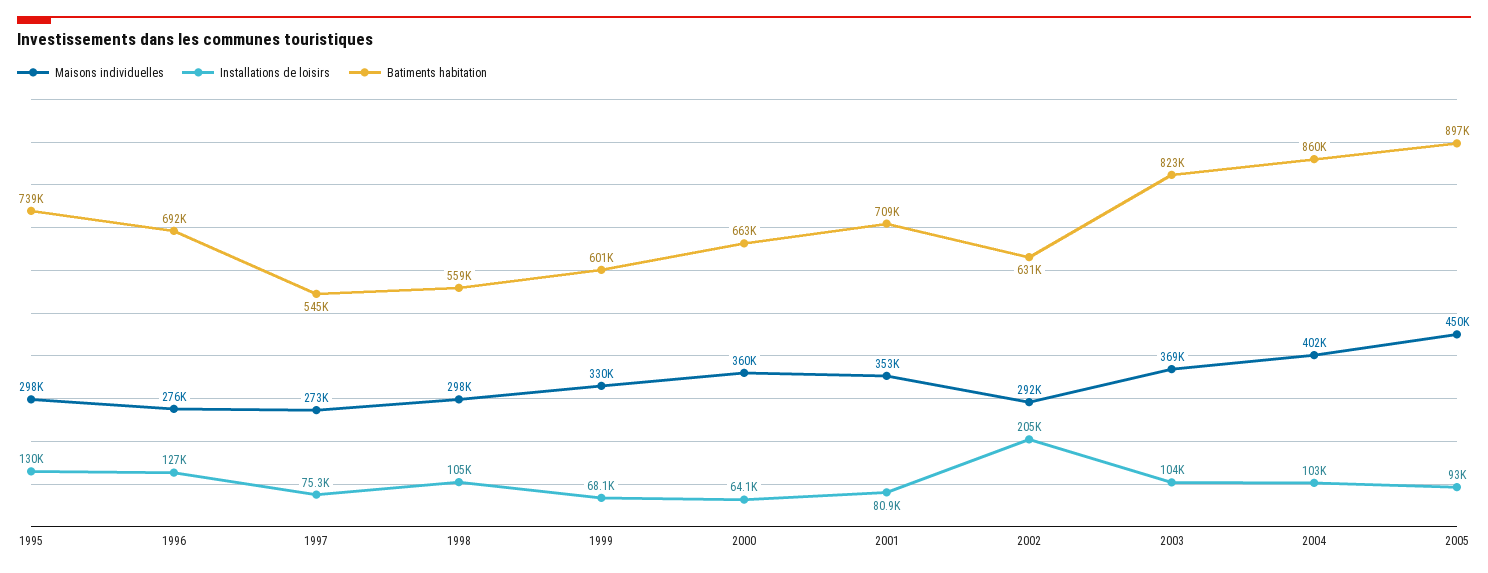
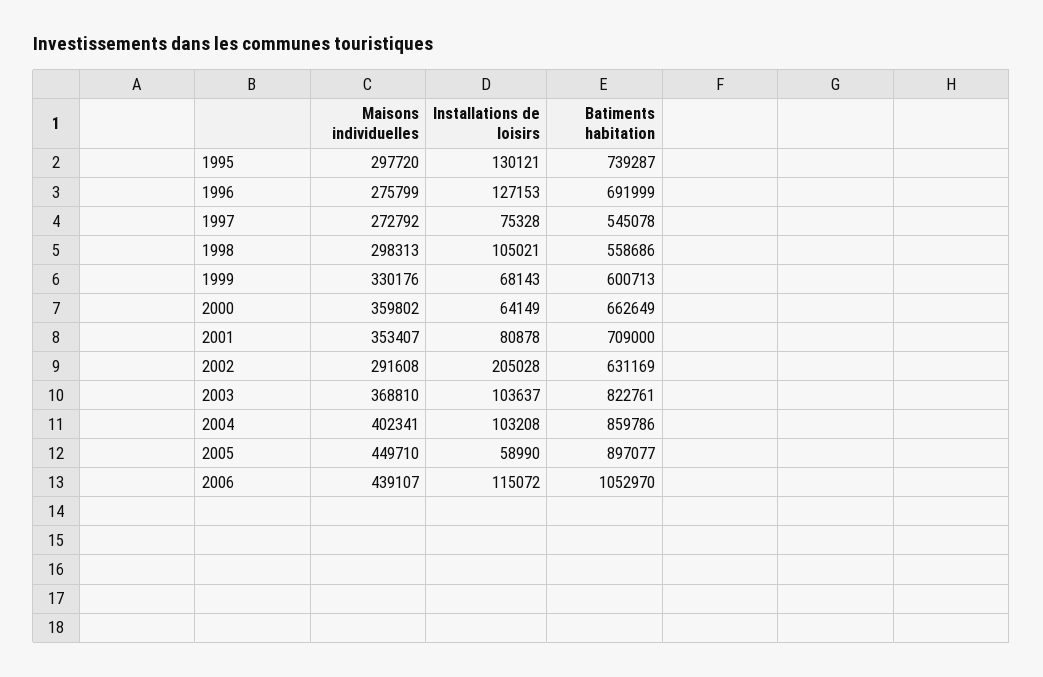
Installations de loisirs, 2005: 93000 -> 58990
Maisons individuelles, 2006: none -> 439107
Installations de loisirs, 2006: none -> 115072
Batiments habitation, 2006: none -> 1052970

